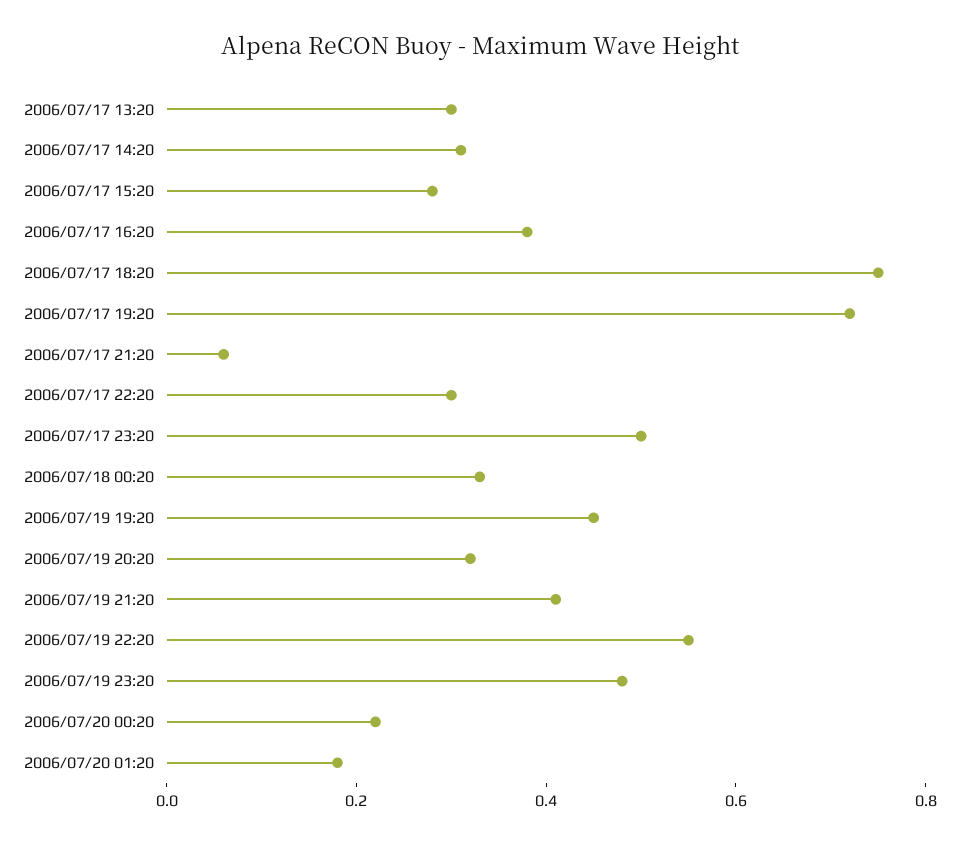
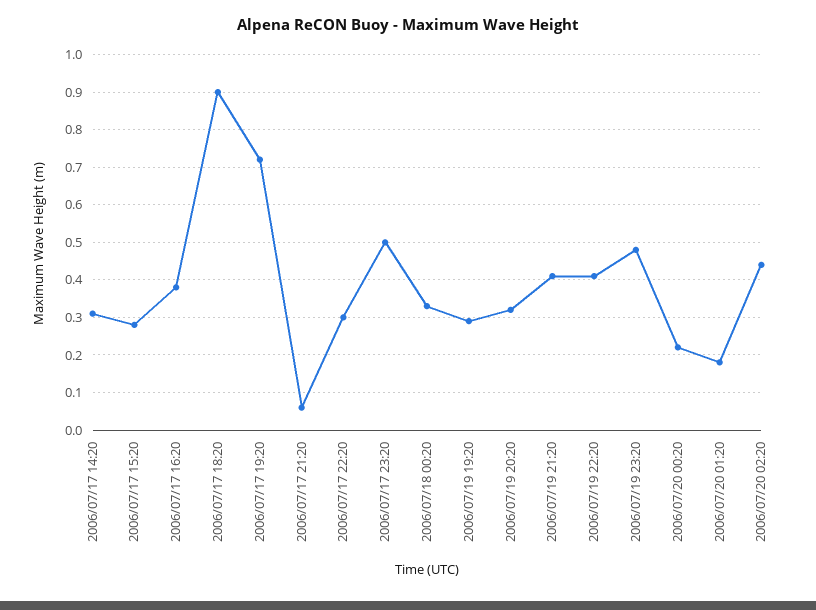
2006/07/17 13:20: 0.3 -> none
2006/07/17 18:20: 0.75 -> 0.9
2006/07/19 19:20: 0.45 -> 0.3
2006/07/19 22:20: 0.55 -> 0.4
2006/07/20 02:20: none -> 0.45

